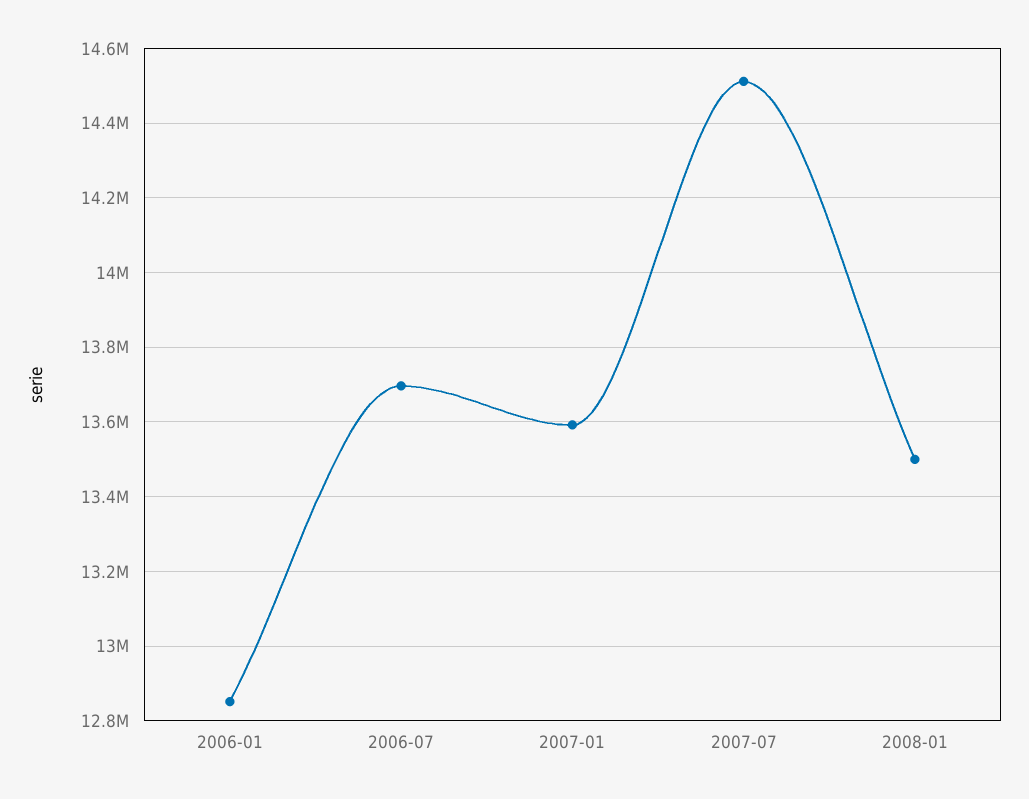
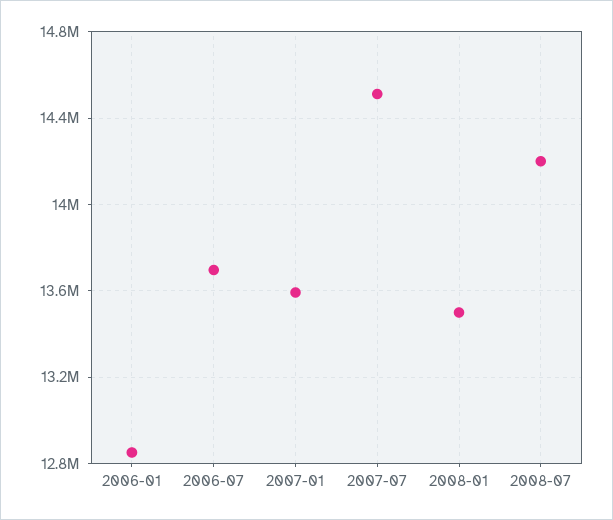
2008-07: none -> 14200000

